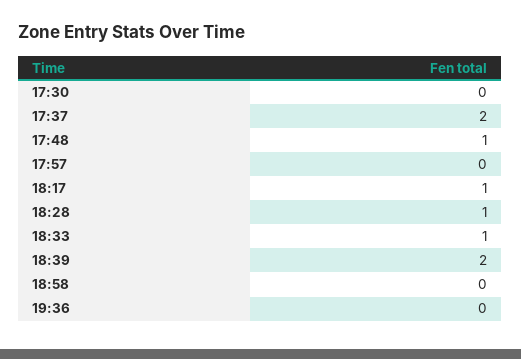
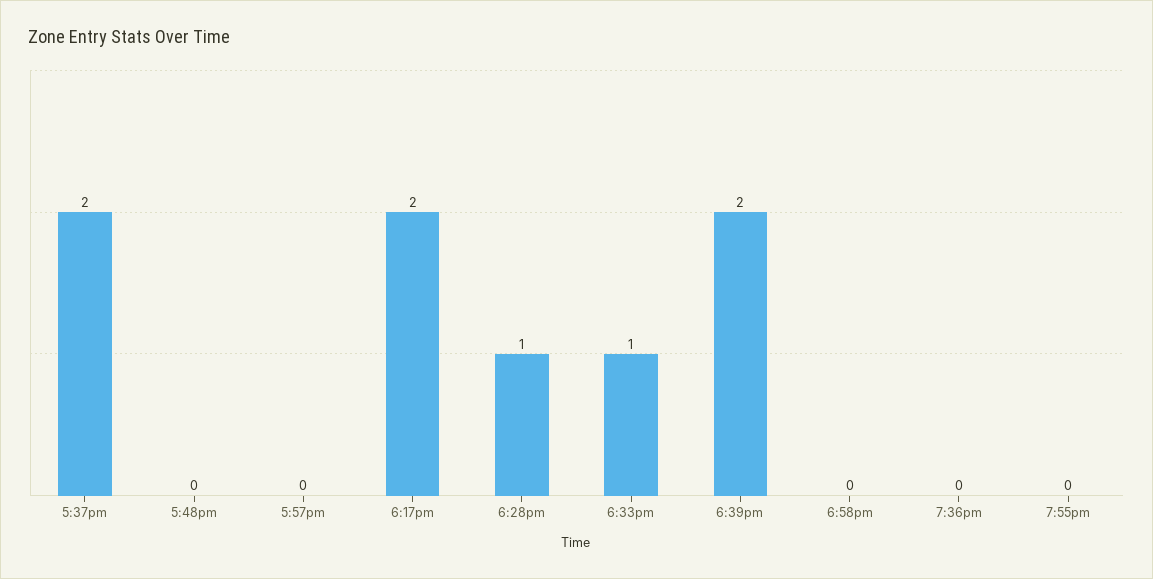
17:30: 0 -> none
17:48: 1 -> 0
18:17: 1 -> 2
7:55pm: none -> 0

